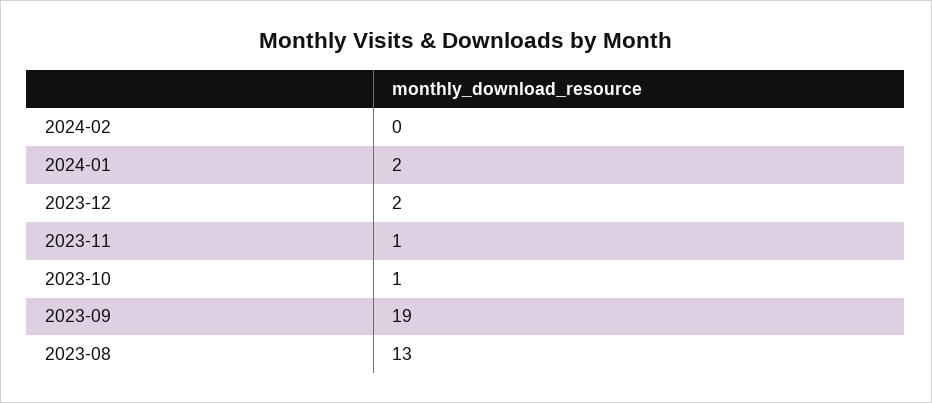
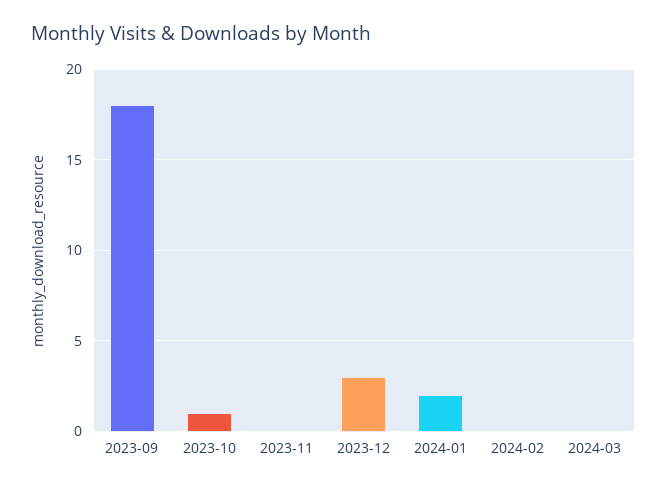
2023-12: 2 -> 3
2023-11: 1 -> 0
2023-09: 19 -> 18
2023-08: 13 -> none
2024-03: none -> 0

